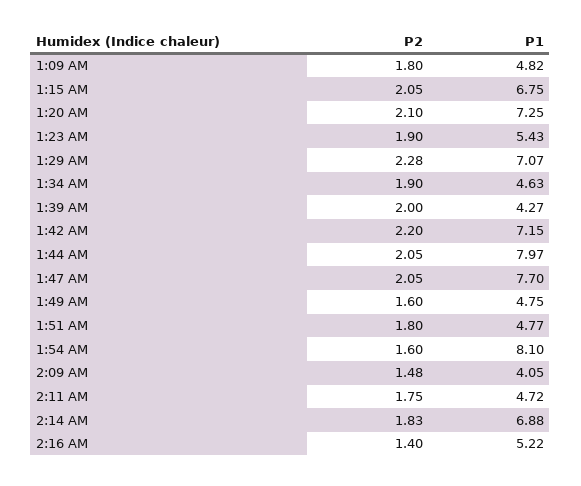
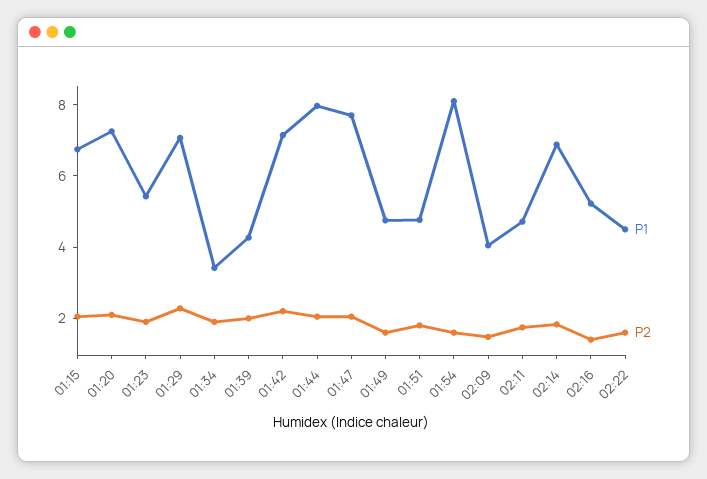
P2, 1:09 AM: 1.8 -> none
P1, 1:09 AM: 4.82 -> none
P1, 1:34 AM: 4.63 -> 3.5
P1, 02:22: none -> 4.5
P2, 02:22: none -> 1.5

